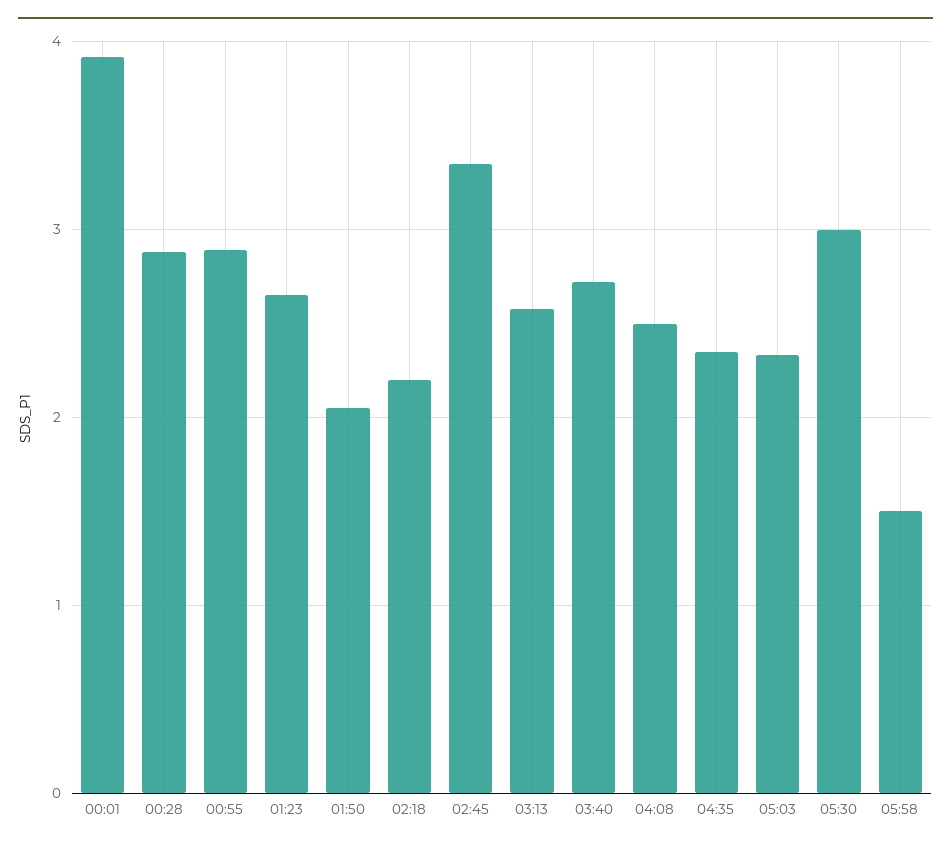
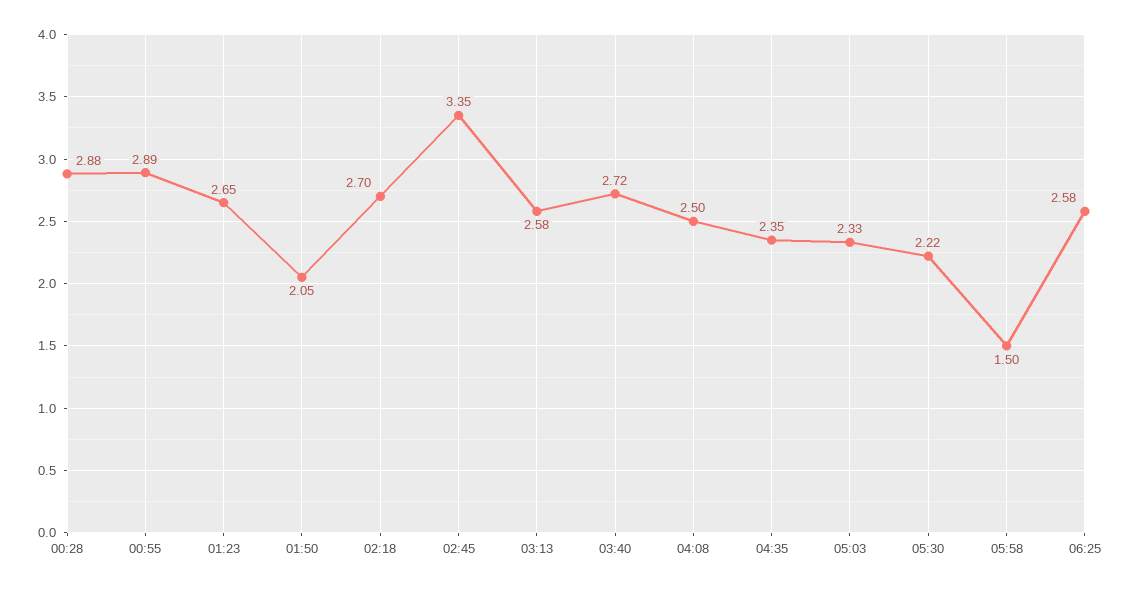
00:01: 3.9 -> none
02:18: 2.2 -> 2.7
05:30: 3 -> 2.22
06:25: none -> 2.58

